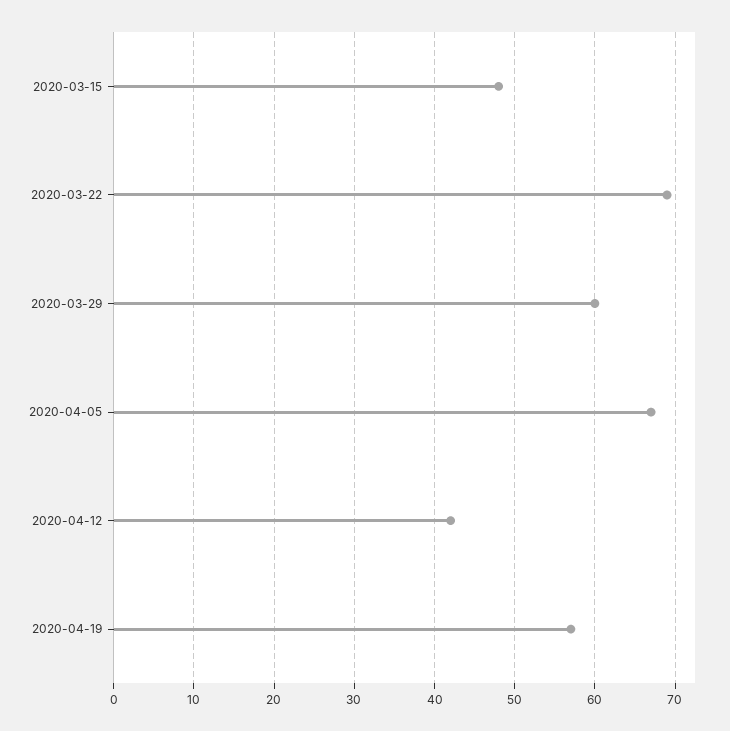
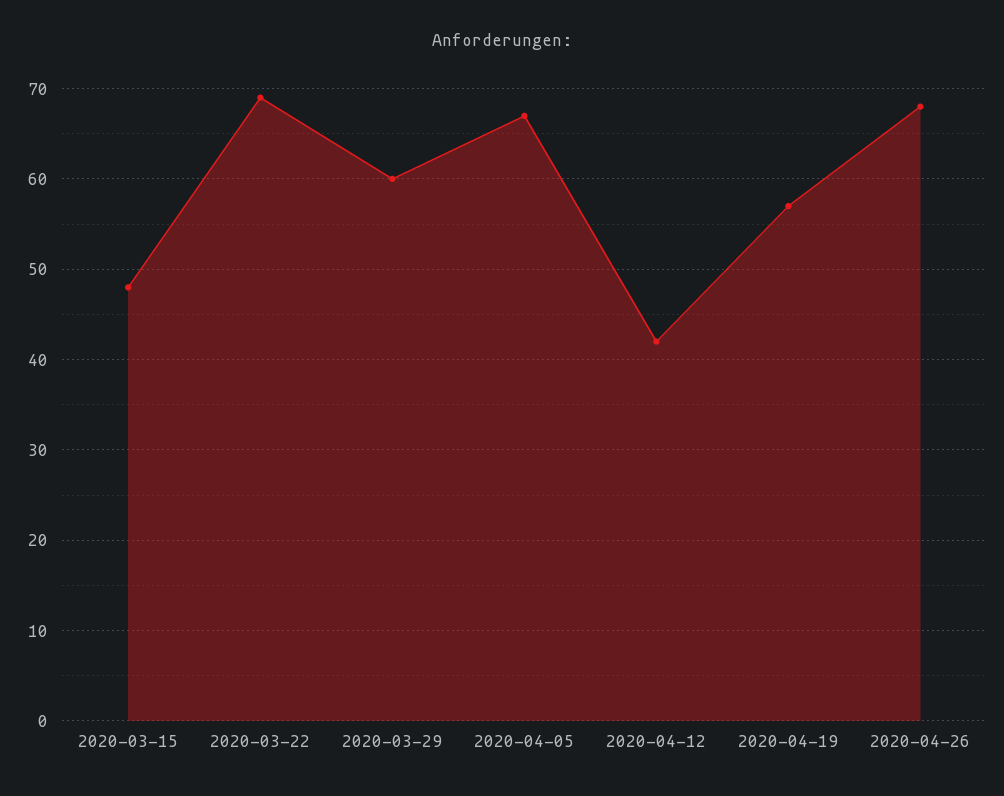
2020-04-26: none -> 68

